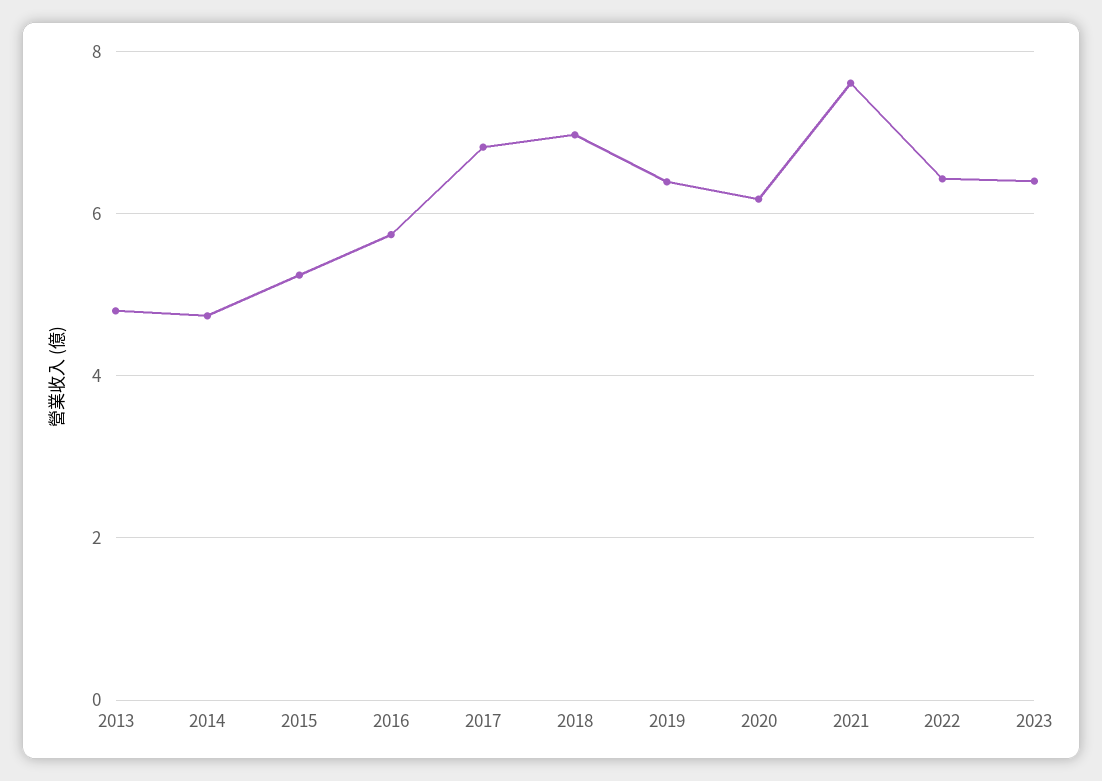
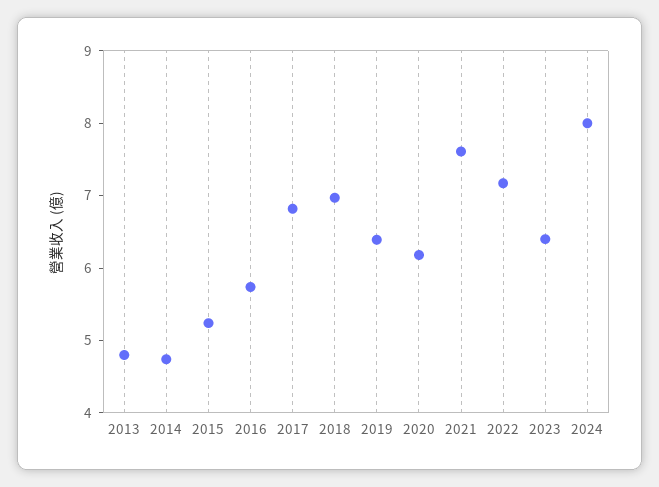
2022: 6.4 -> 7.2
2024: none -> 8

